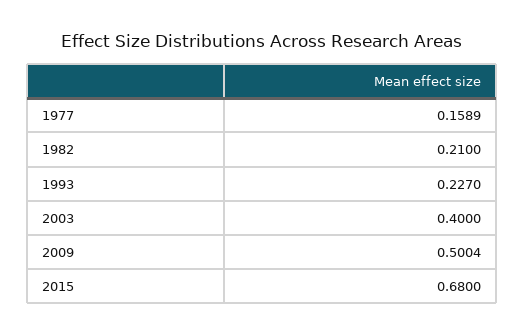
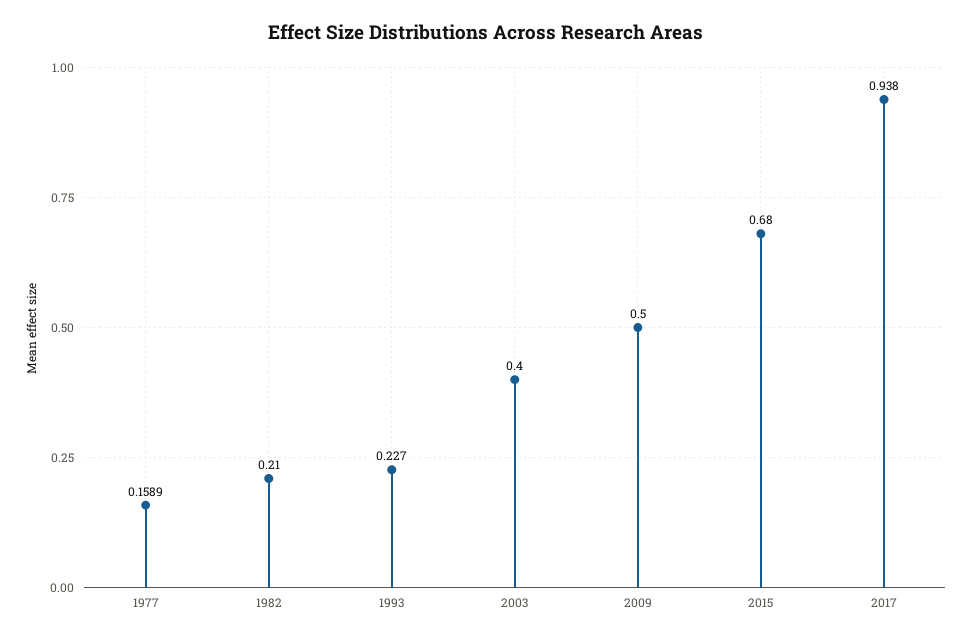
2009: 0.5004 -> 0.5
2017: none -> 0.938

